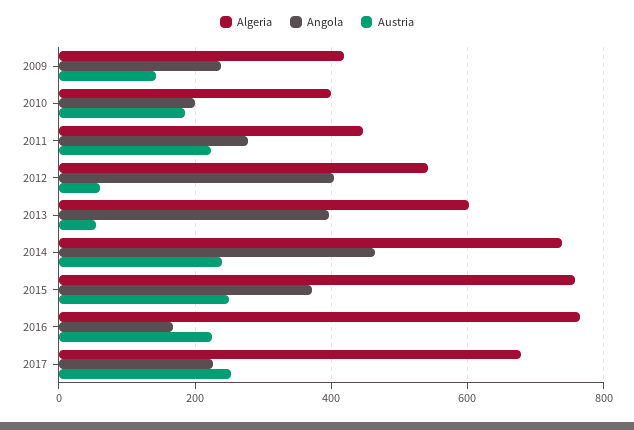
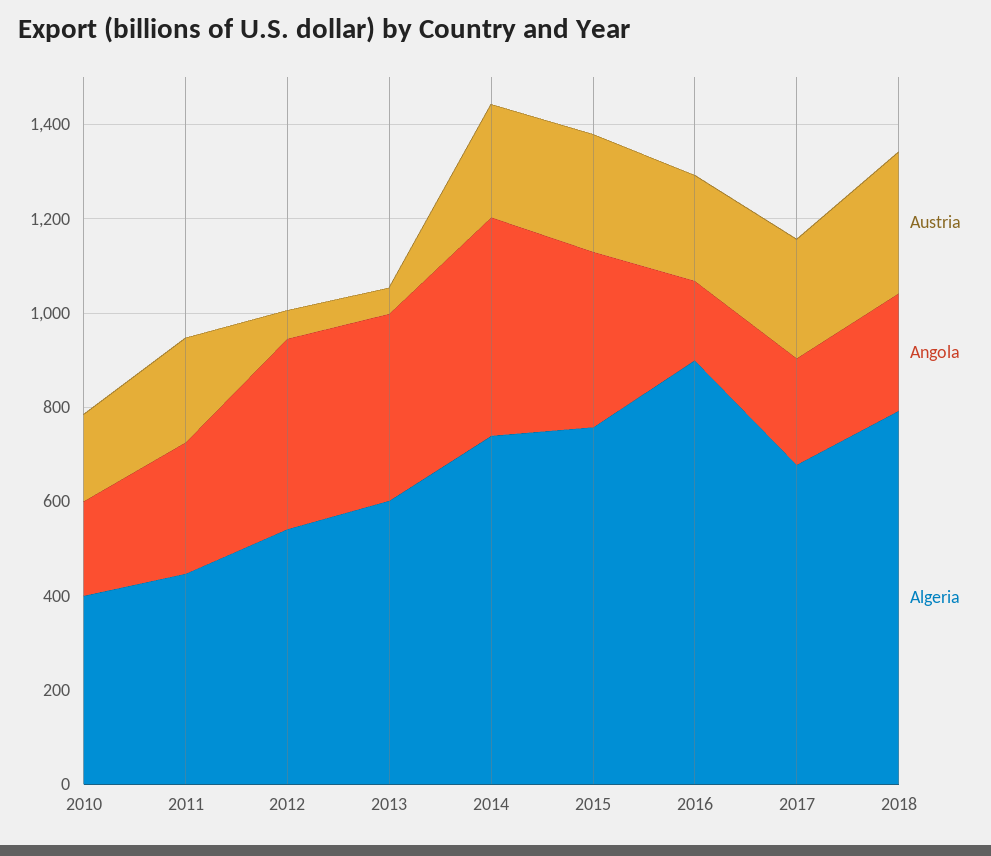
Algeria, 2009: 420 -> none
Angola, 2009: 240 -> none
Austria, 2009: 140 -> none
Algeria, 2016: 760 -> 900
Austria, 2018: none -> 300
Angola, 2018: none -> 250
Algeria, 2018: none -> 800

